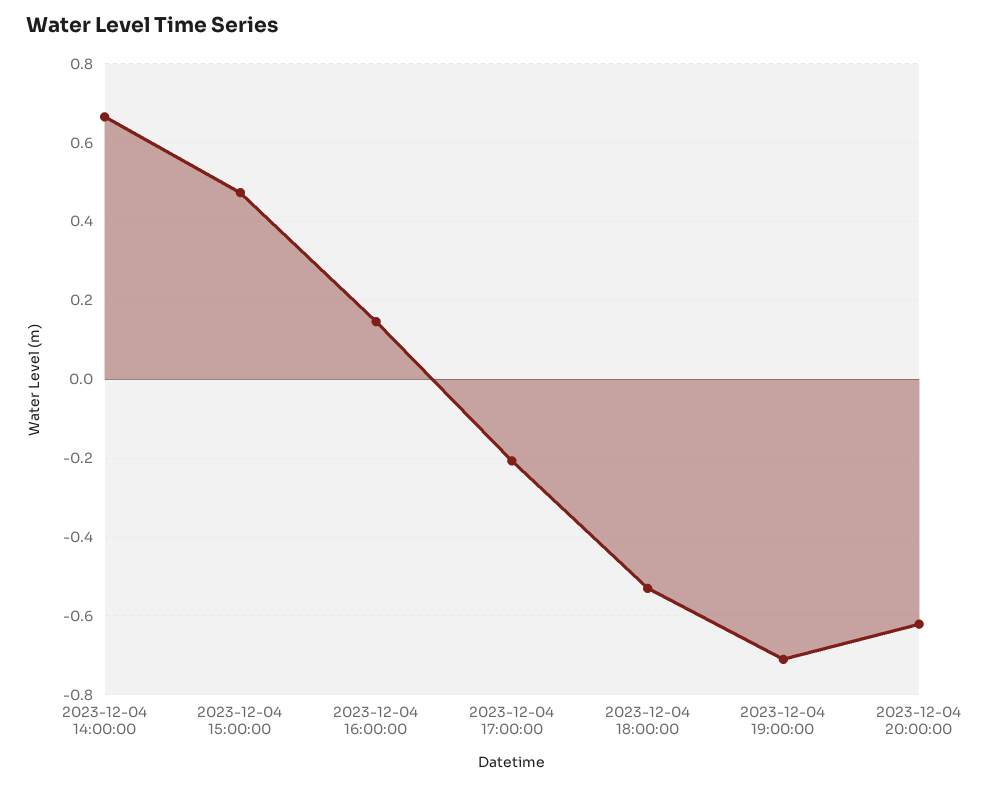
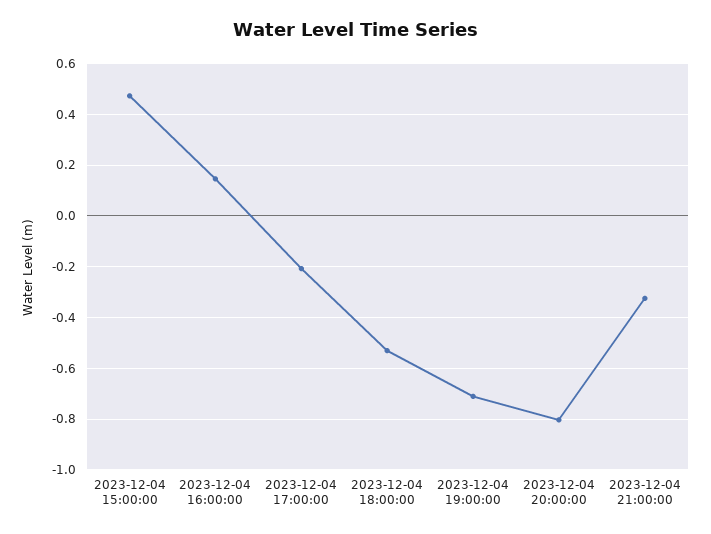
2023-12-04 14:00:00: 0.66 -> none
2023-12-04 20:00:00: -0.62 -> -0.8
2023-12-04 21:00:00: none -> -0.325

